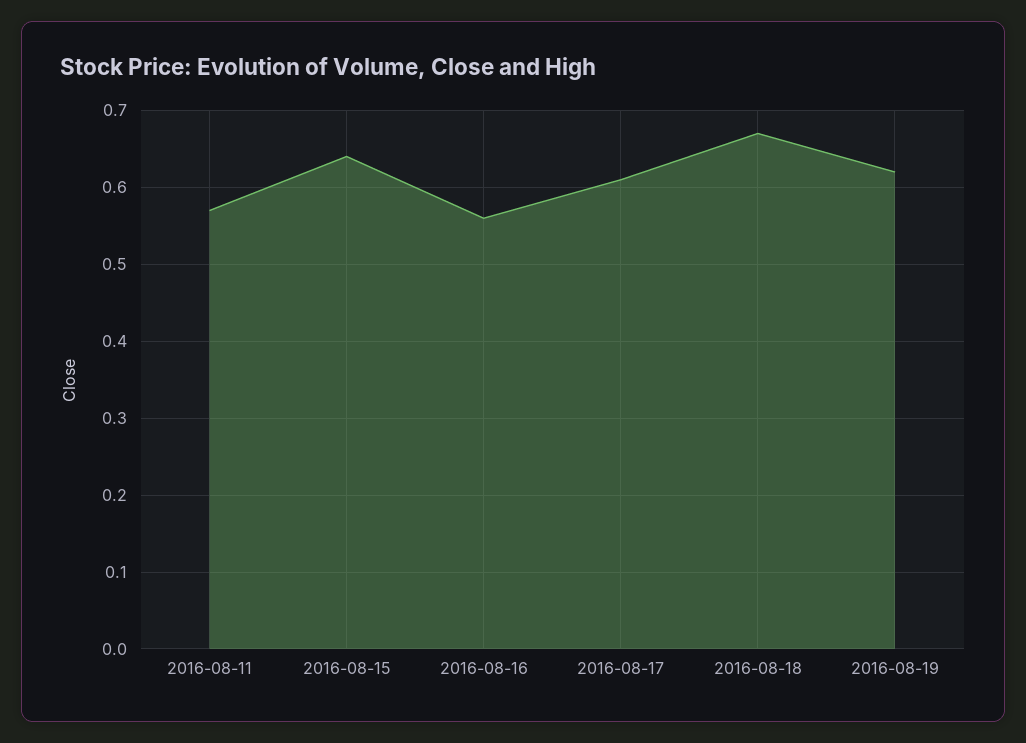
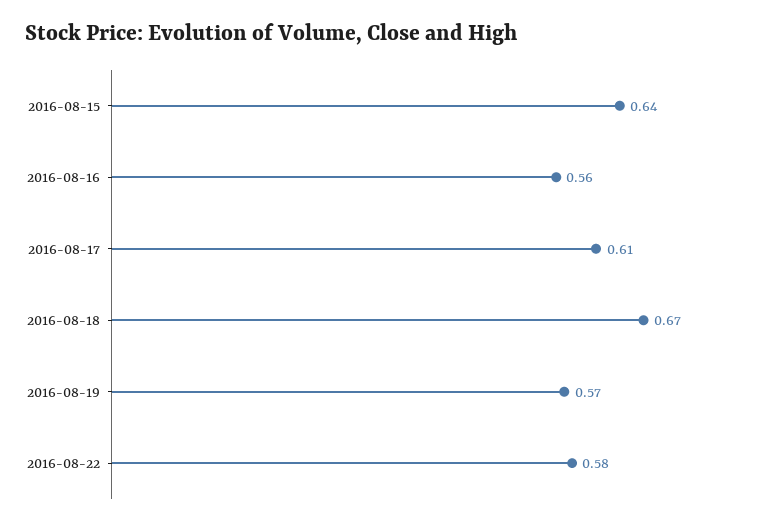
2016-08-11: 0.57 -> none
2016-08-19: 0.62 -> 0.57
2016-08-22: none -> 0.58

